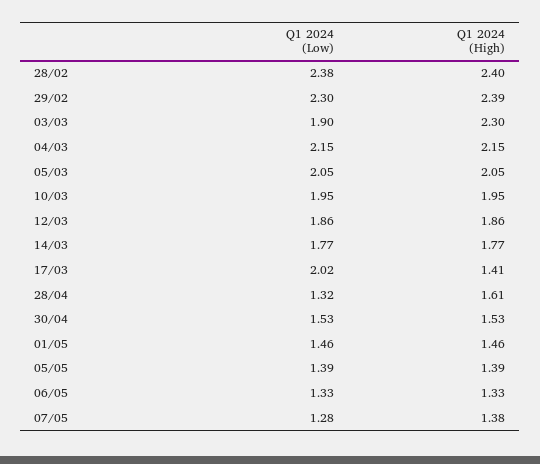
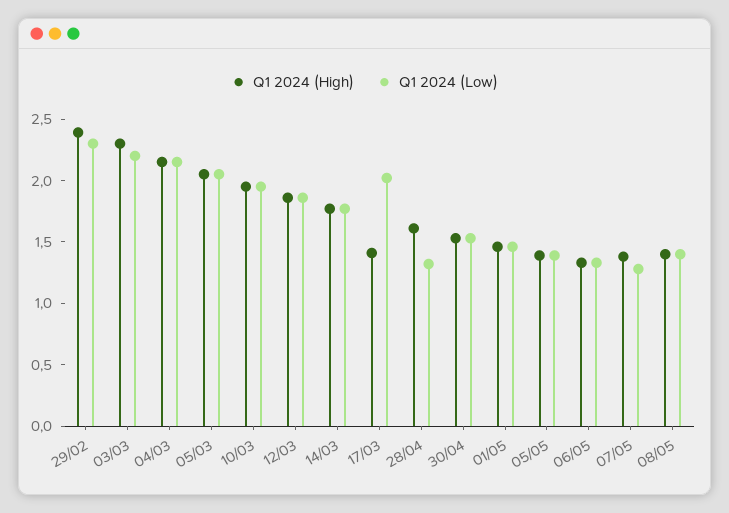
Q1 2024 (Low), 28/02: 2.38 -> none
Q1 2024 (High), 28/02: 2.4 -> none
Q1 2024 (Low), 03/03: 1.9 -> 2.2
Q1 2024 (High), 08/05: none -> 1.4
Q1 2024 (Low), 08/05: none -> 1.4

